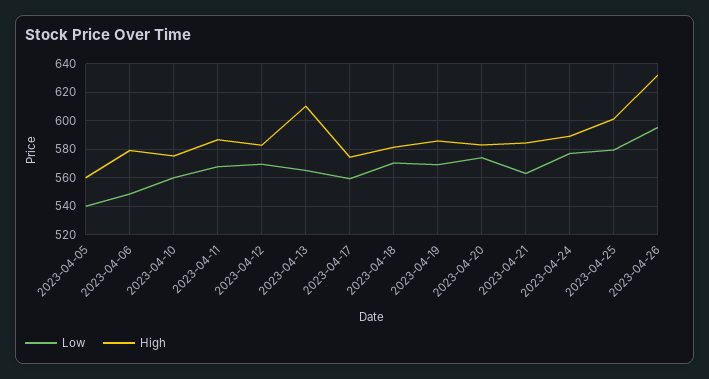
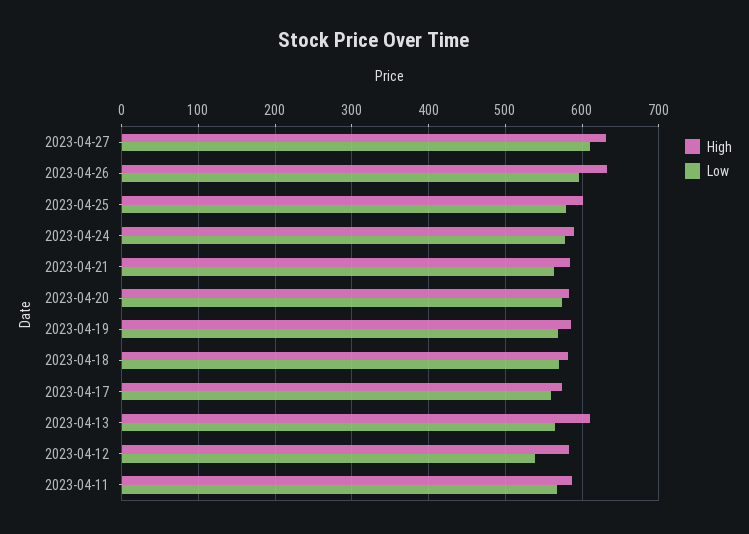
Low, 2023-04-05: 540 -> none
High, 2023-04-05: 560 -> none
Low, 2023-04-06: 550 -> none
High, 2023-04-06: 580 -> none
Low, 2023-04-10: 560 -> none
High, 2023-04-10: 575 -> none
Low, 2023-04-12: 570 -> 540
High, 2023-04-27: none -> 630
Low, 2023-04-27: none -> 610

